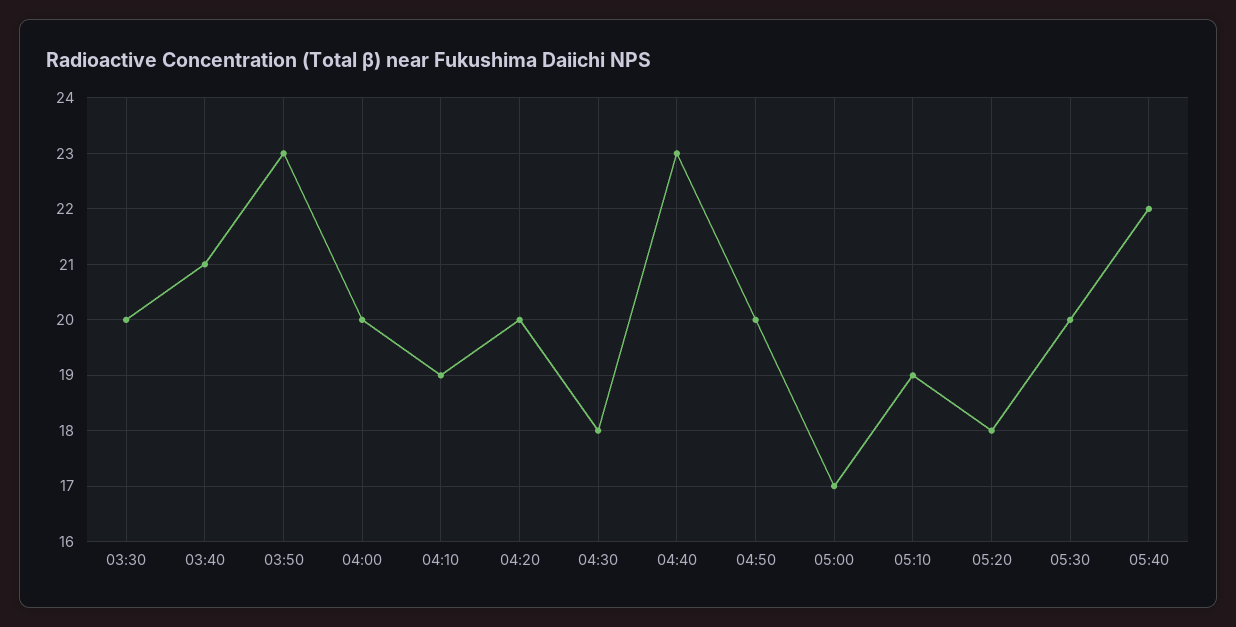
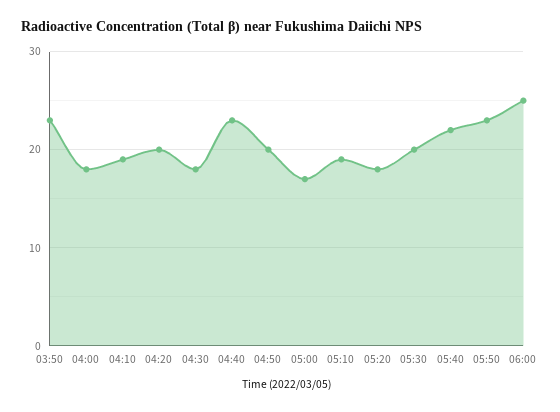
03:30: 20 -> none
03:40: 21 -> none
04:00: 20 -> 18
05:50: none -> 23
06:00: none -> 25

